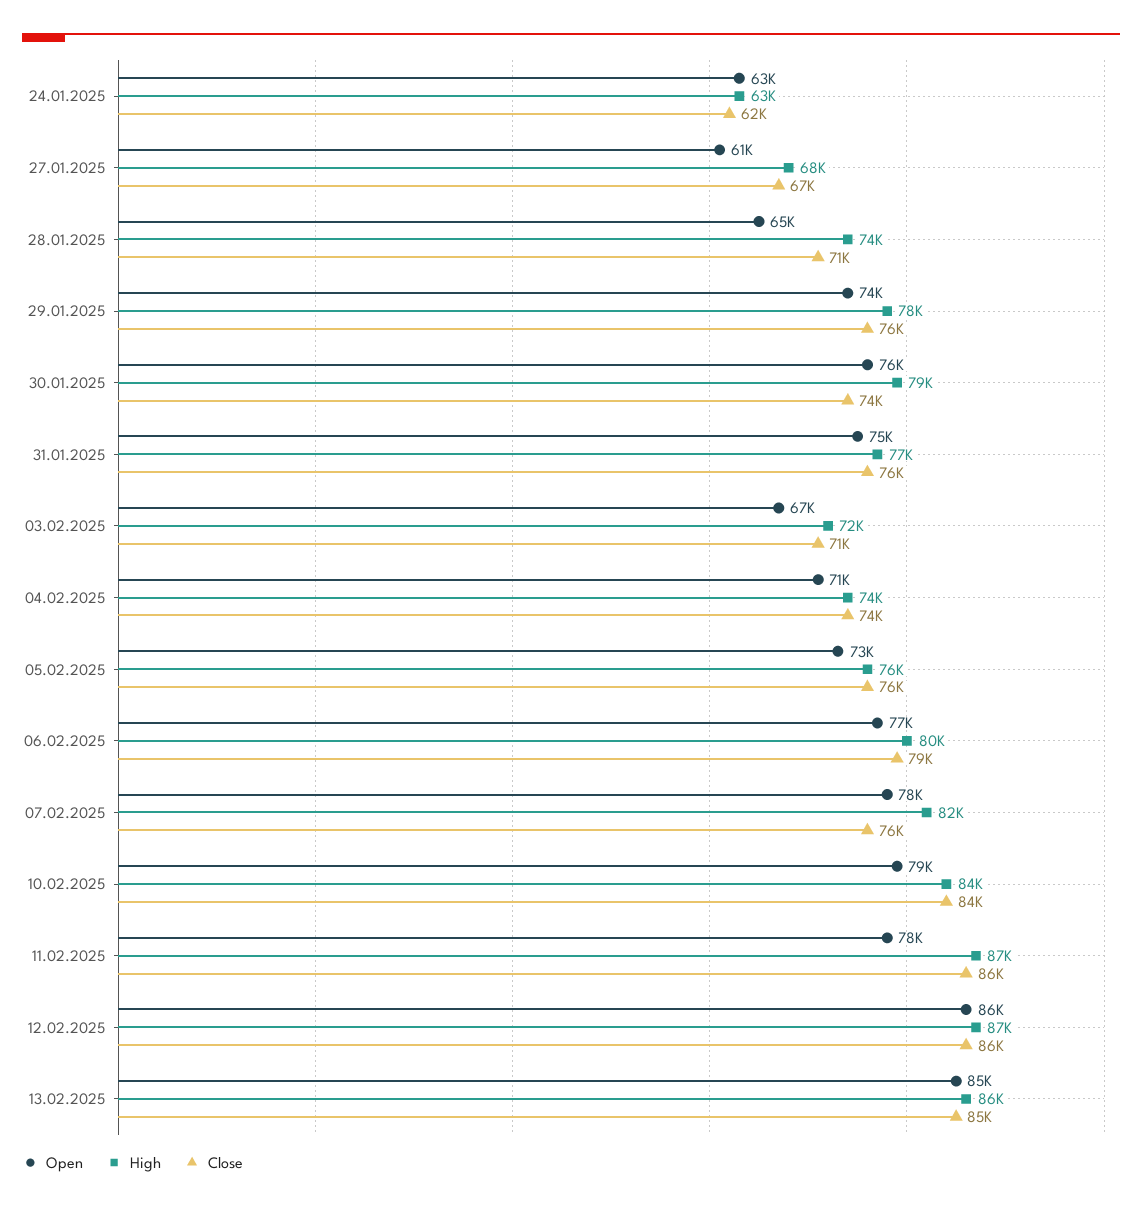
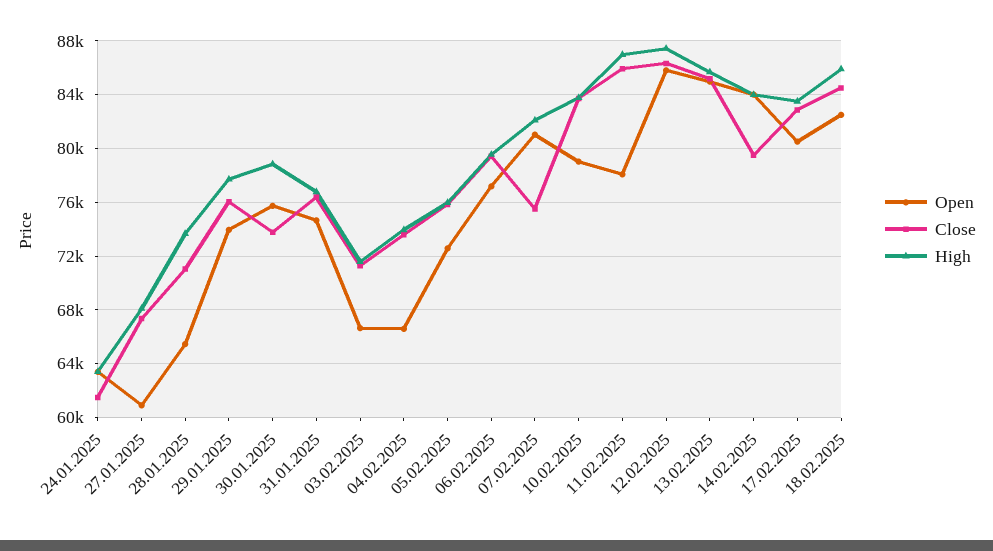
Open, 04.02.2025: 71000 -> 66500
Open, 07.02.2025: 78000 -> 81000
Open, 14.02.2025: none -> 84000
Close, 14.02.2025: none -> 79500
High, 14.02.2025: none -> 84000
Open, 17.02.2025: none -> 80500
Close, 17.02.2025: none -> 83000
High, 17.02.2025: none -> 83500
Open, 18.02.2025: none -> 82500
Close, 18.02.2025: none -> 84500
High, 18.02.2025: none -> 86000

